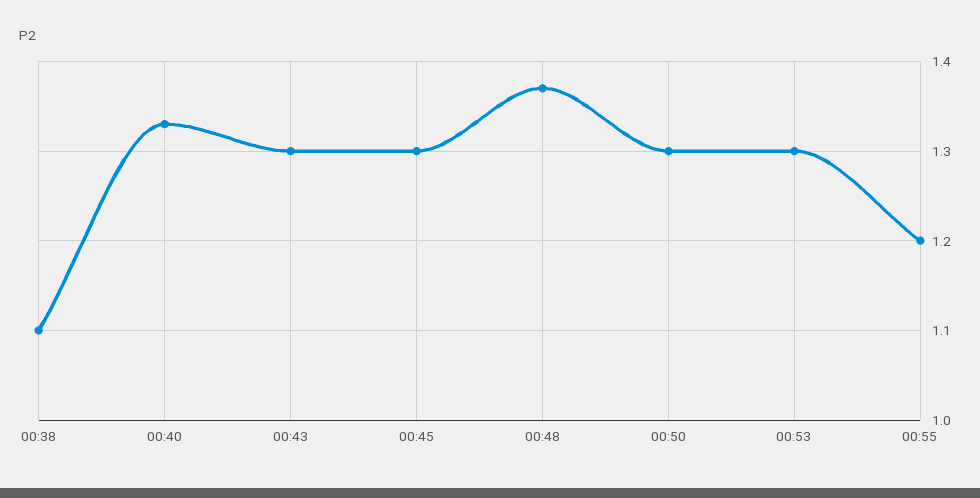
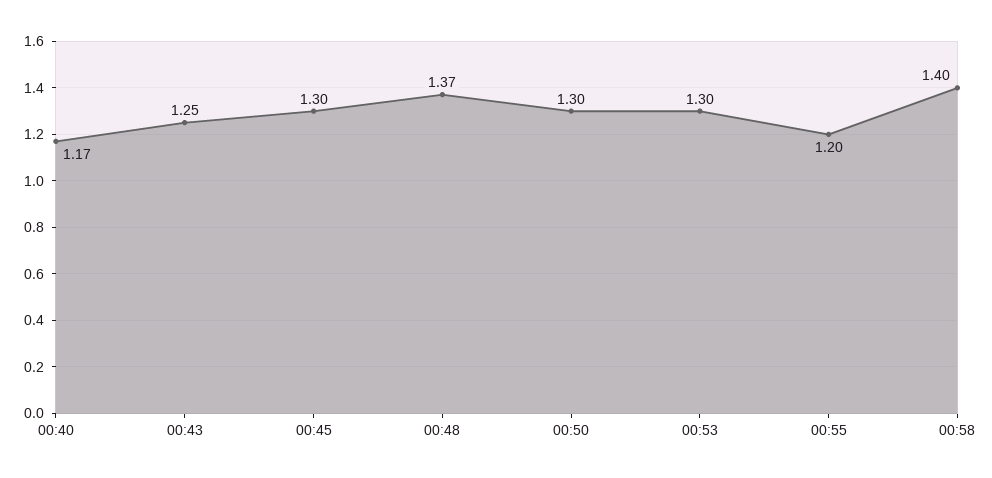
00:38: 1.1 -> none
00:40: 1.33 -> 1.17
00:43: 1.3 -> 1.25
00:58: none -> 1.4

